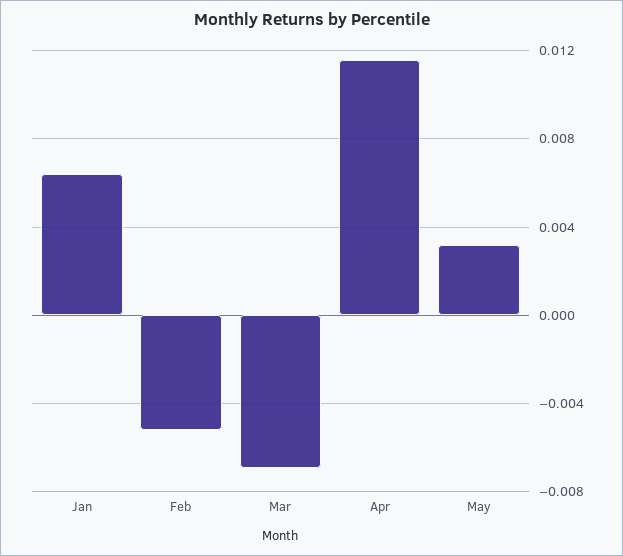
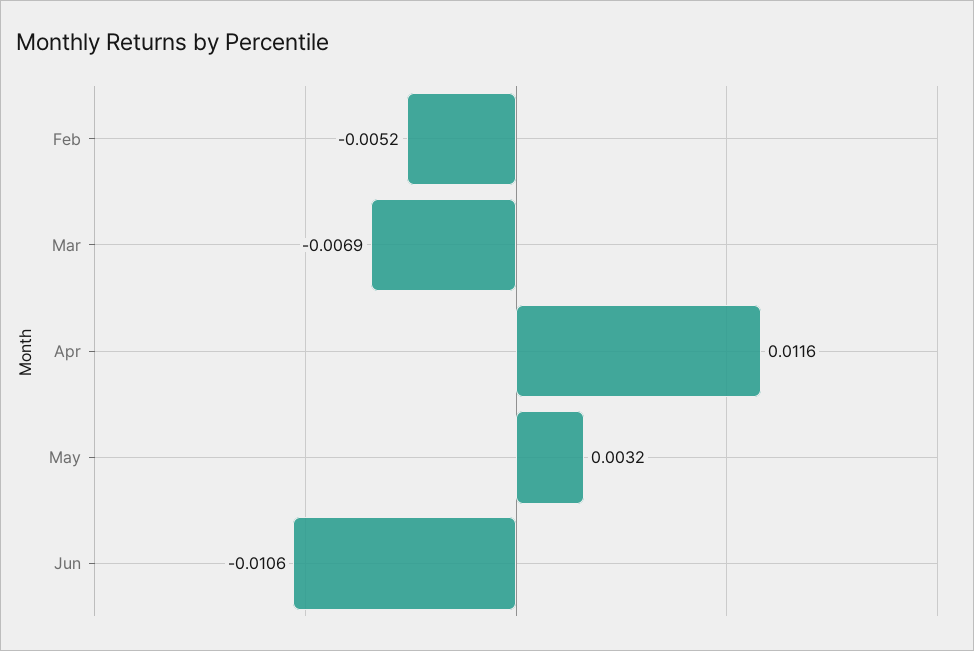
Jan: 0.0065 -> none
Jun: none -> -0.0106

